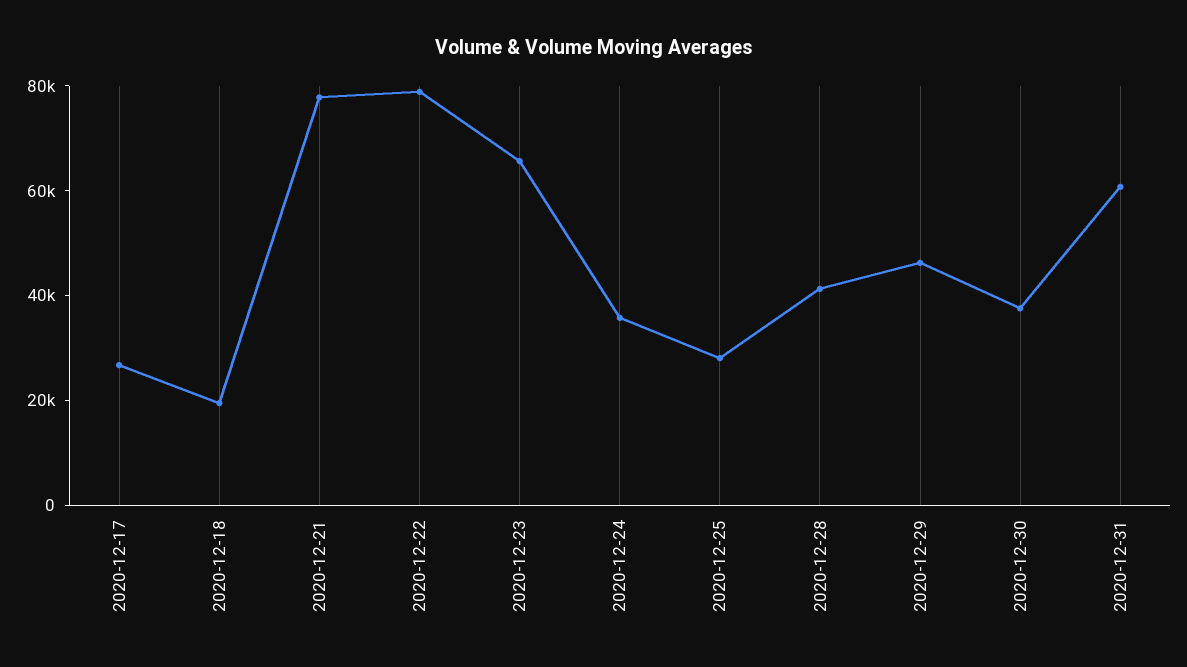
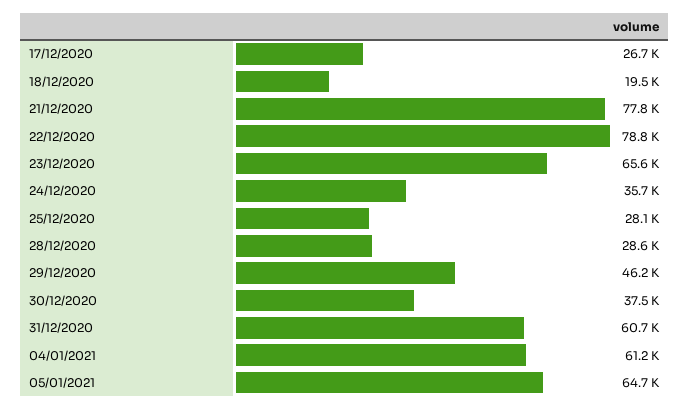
2020-12-28: 40000 -> 28600
04/01/2021: none -> 61200
05/01/2021: none -> 64700

